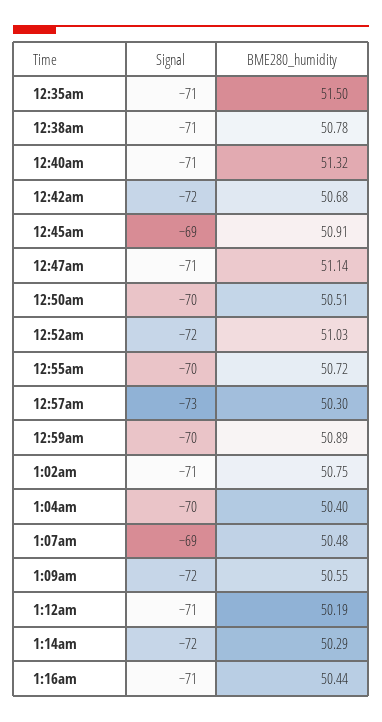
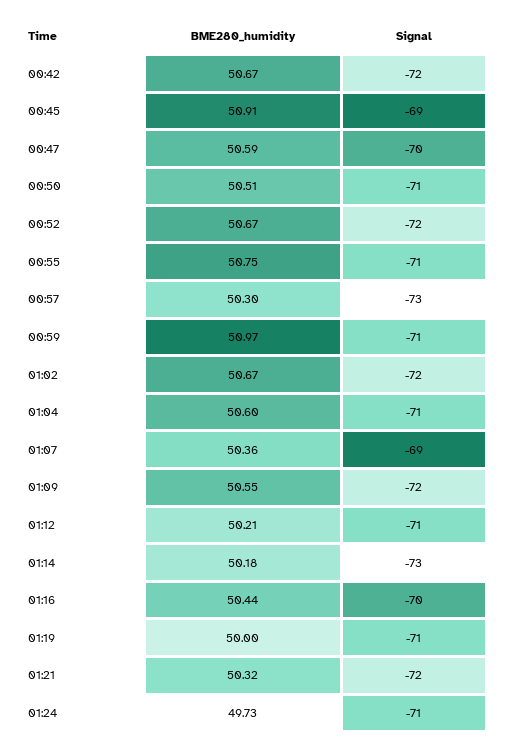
Signal, 12:35am: -71 -> none
BME280_humidity, 12:35am: 51.5 -> none
Signal, 12:38am: -71 -> none
BME280_humidity, 12:38am: 50.78 -> none
Signal, 12:40am: -71 -> none
BME280_humidity, 12:40am: 51.32 -> none
BME280_humidity, 12:42am: 50.68 -> 50.67
Signal, 12:47am: -71 -> -70
BME280_humidity, 12:47am: 51.14 -> 50.59
Signal, 12:50am: -70 -> -71
BME280_humidity, 12:52am: 51.03 -> 50.67
Signal, 12:55am: -70 -> -71
BME280_humidity, 12:55am: 50.72 -> 50.75
Signal, 12:59am: -70 -> -71
BME280_humidity, 12:59am: 50.89 -> 50.97
Signal, 1:02am: -71 -> -72
BME280_humidity, 1:02am: 50.75 -> 50.67
Signal, 1:04am: -70 -> -71
BME280_humidity, 1:04am: 50.4 -> 50.6
BME280_humidity, 1:07am: 50.48 -> 50.36
BME280_humidity, 1:12am: 50.19 -> 50.21
Signal, 1:14am: -72 -> -73
BME280_humidity, 1:14am: 50.29 -> 50.18
Signal, 1:16am: -71 -> -70
BME280_humidity, 01:19: none -> 50
Signal, 01:19: none -> -71
BME280_humidity, 01:21: none -> 50.32
Signal, 01:21: none -> -72
BME280_humidity, 01:24: none -> 49.73
Signal, 01:24: none -> -71

